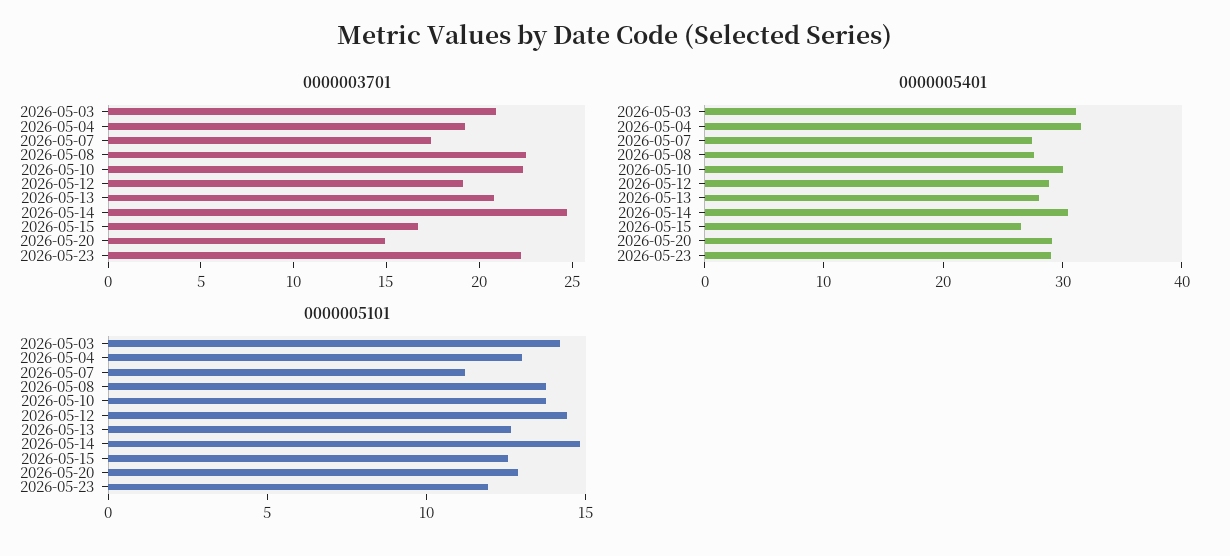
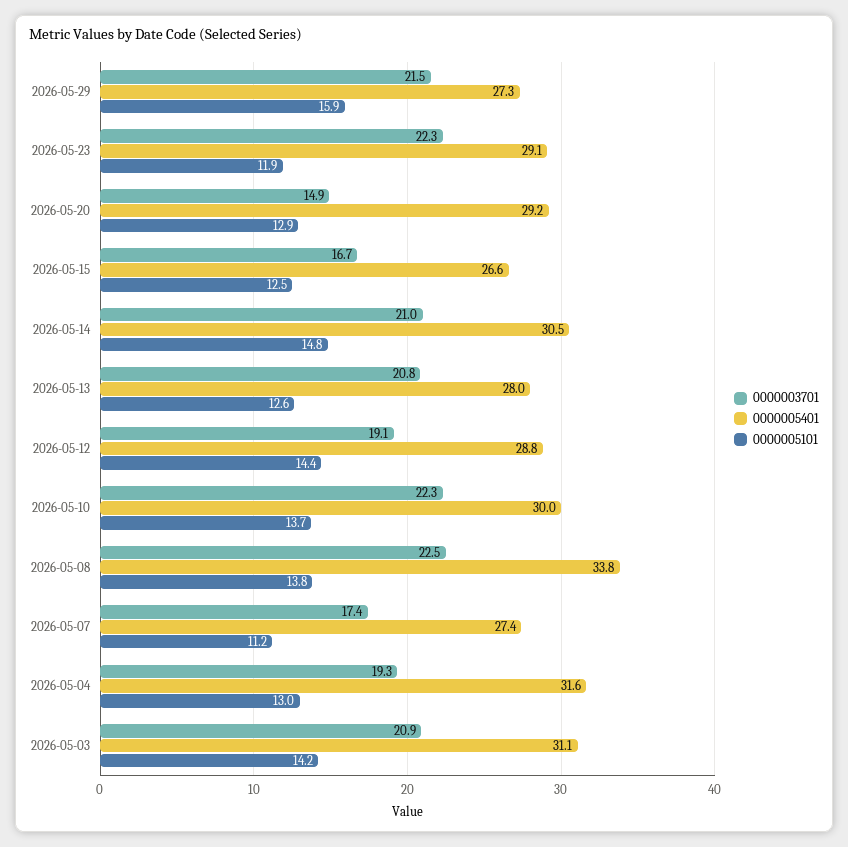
0000003701, 2026-05-14: 25 -> 21
0000005401, 2026-05-08: 28 -> 33.8
0000003701, 2026-05-29: none -> 21.5
0000005401, 2026-05-29: none -> 27.3
0000005101, 2026-05-29: none -> 15.9

